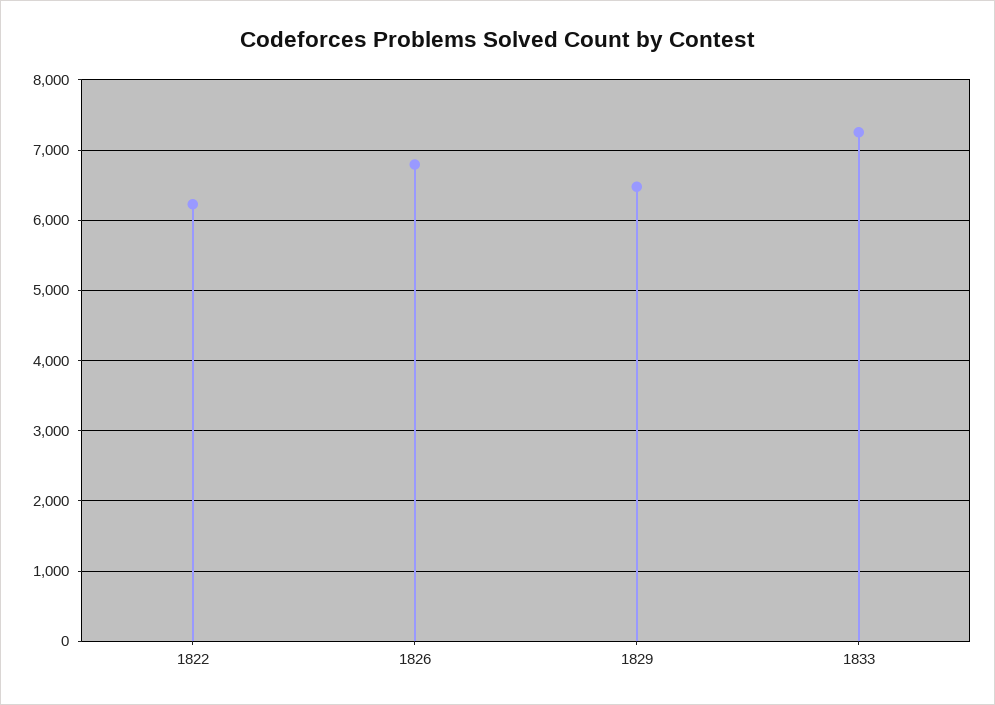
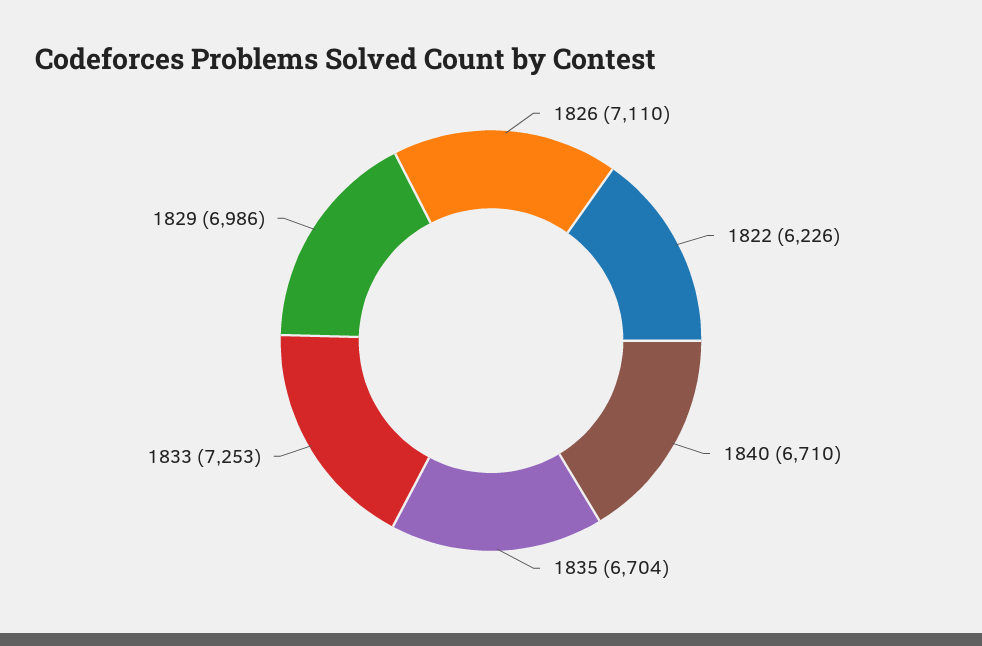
1826: 6800 -> 7110
1829: 6500 -> 6986
1840: none -> 6710
1835: none -> 6704

